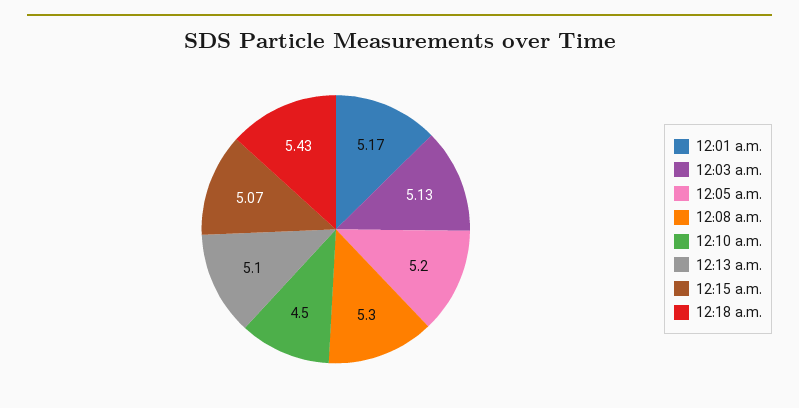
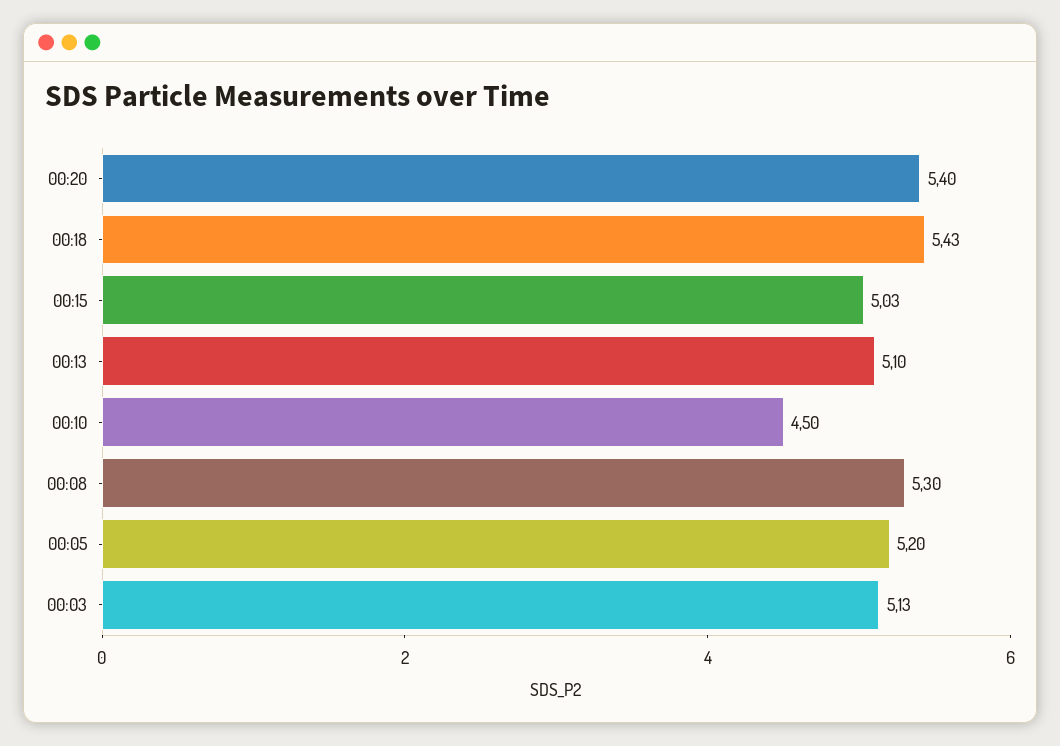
12:01 a.m.: 5.17 -> none
12:15 a.m.: 5.07 -> 5.03
00:20: none -> 5.4

